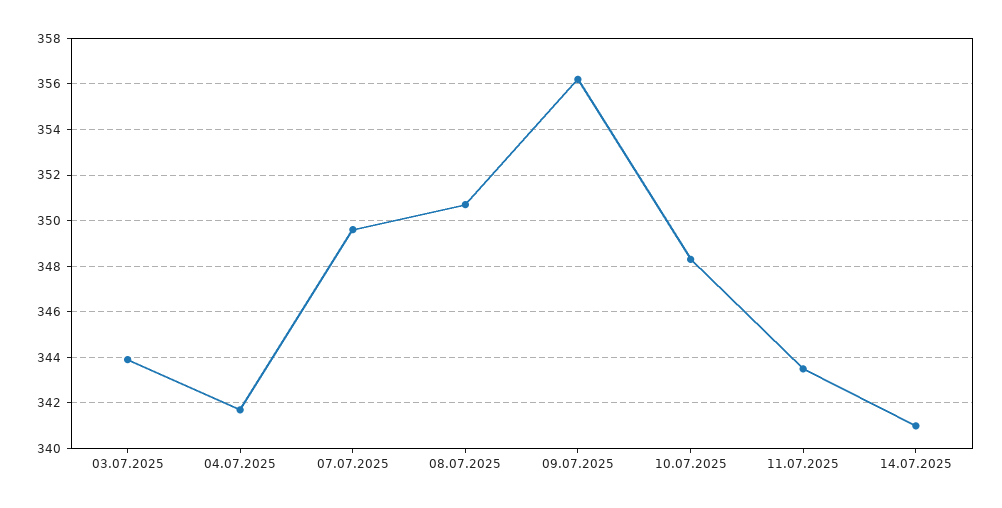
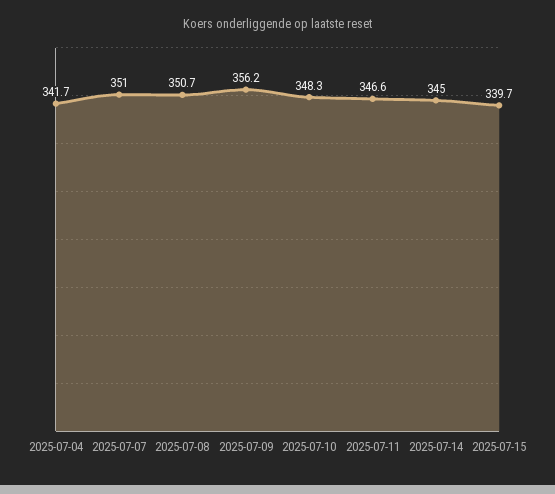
03.07.2025: 344 -> none
07.07.2025: 349.5 -> 351
11.07.2025: 343.5 -> 346.6
14.07.2025: 341 -> 345
2025-07-15: none -> 339.7

